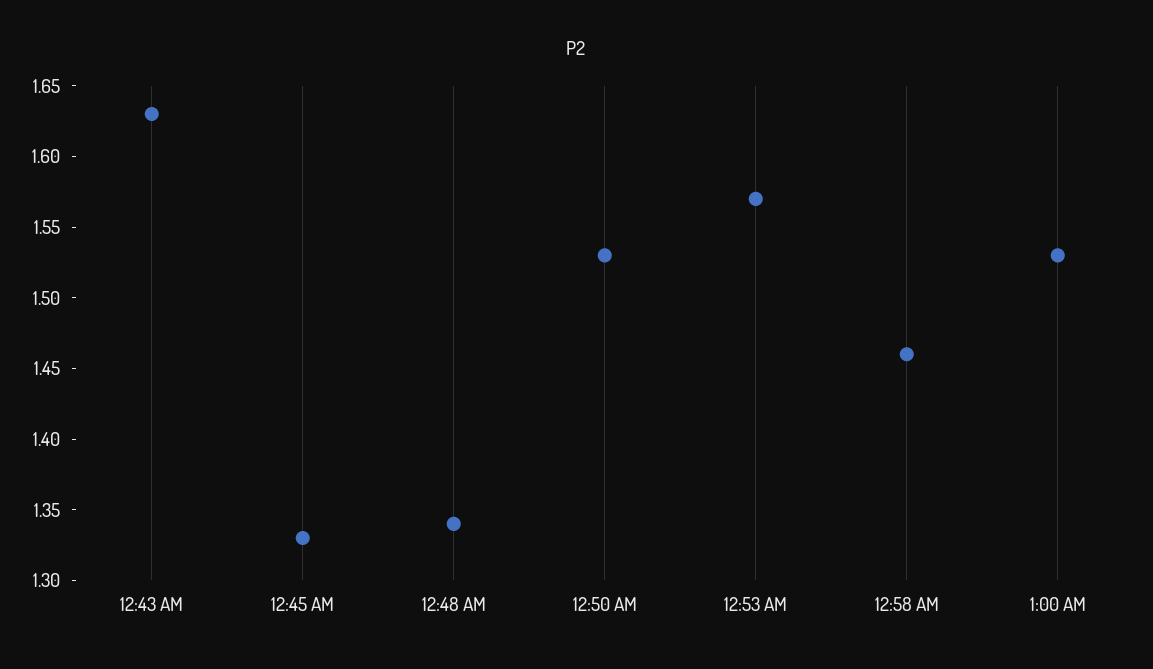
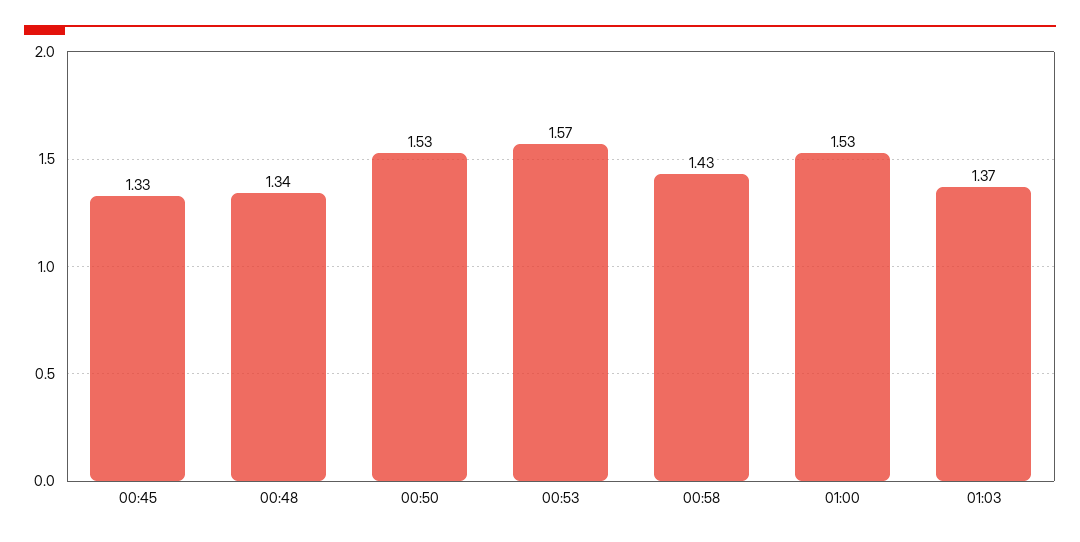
12:43 AM: 1.63 -> none
12:58 AM: 1.46 -> 1.43
01:03: none -> 1.37

